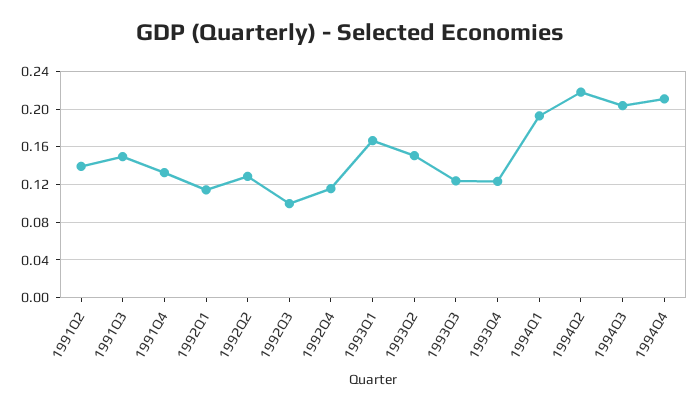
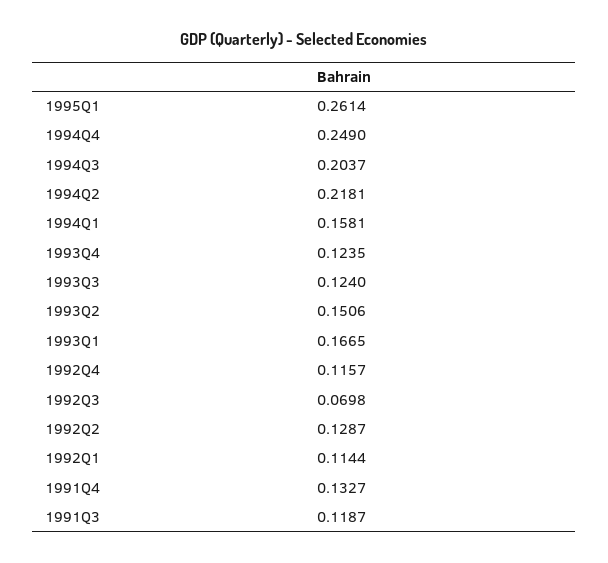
1991Q2: 0.14 -> none
1991Q3: 0.15 -> 0.1187
1992Q3: 0.1 -> 0.0698
1994Q1: 0.19 -> 0.1581
1994Q4: 0.21 -> 0.249
1995Q1: none -> 0.2614

